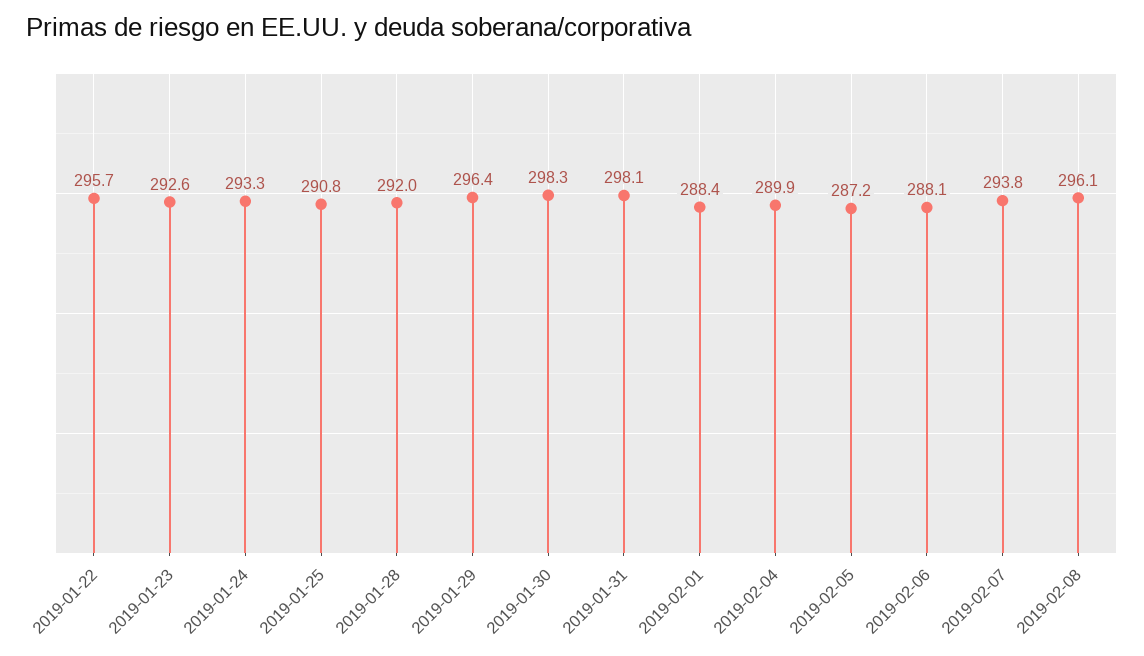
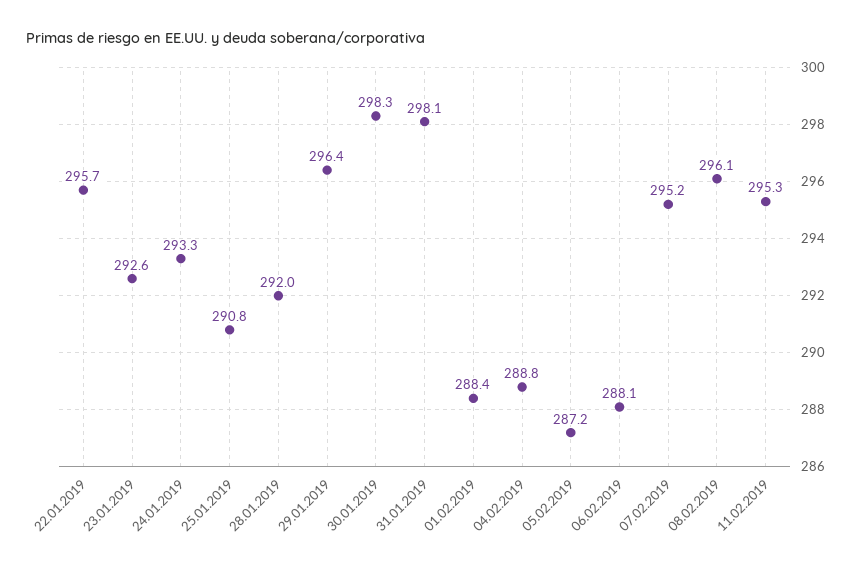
2019-02-04: 289.9 -> 288.8
2019-02-07: 293.8 -> 295.2
11.02.2019: none -> 295.3

